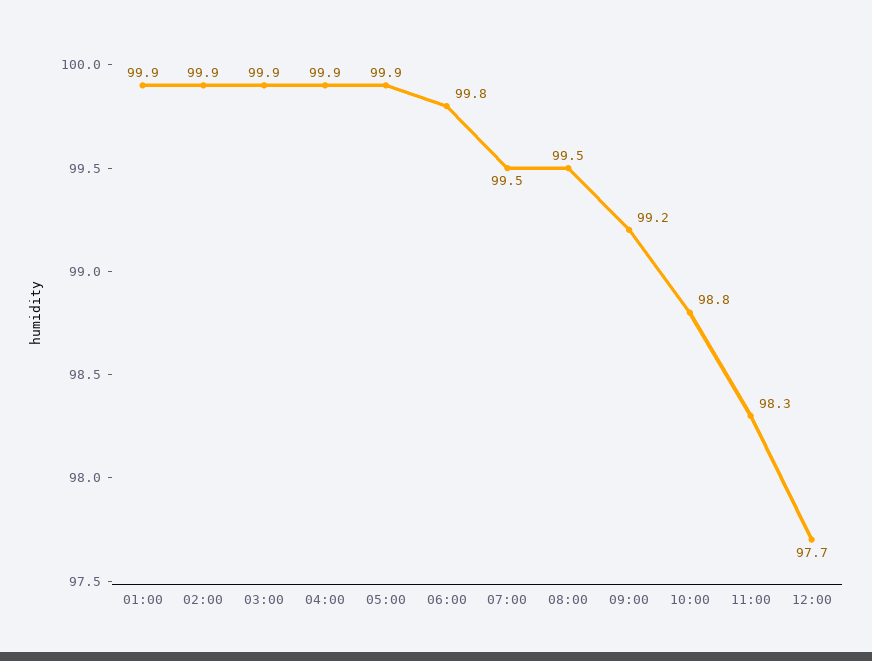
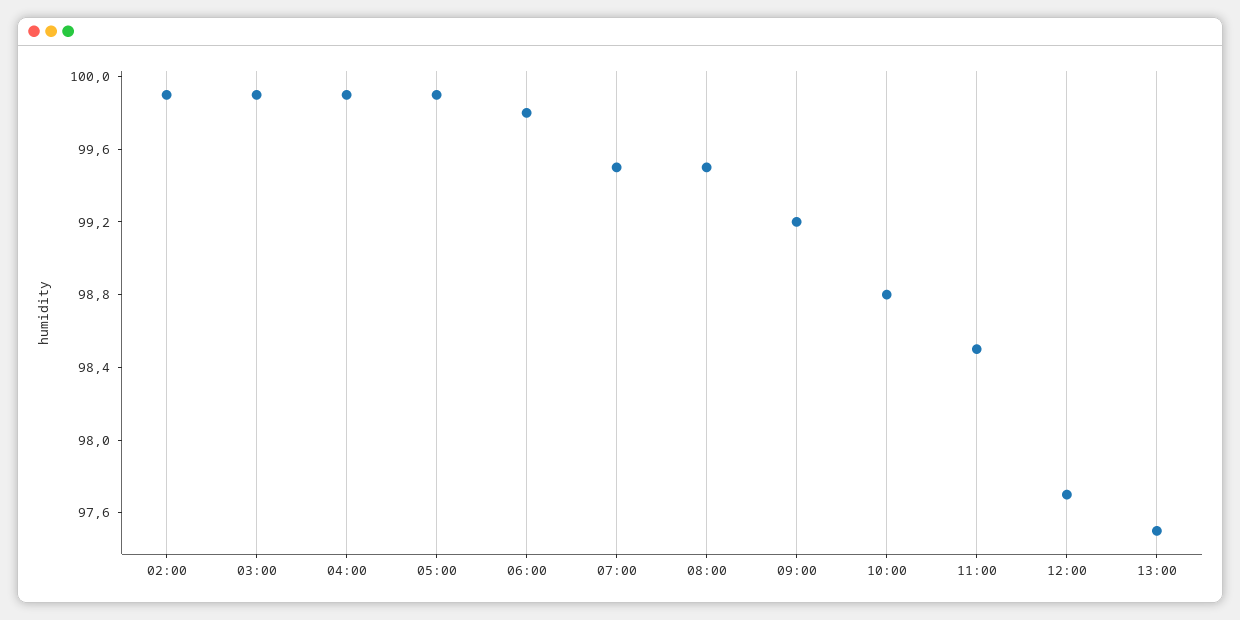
01:00: 99.9 -> none
11:00: 98.3 -> 98.5
13:00: none -> 97.5

